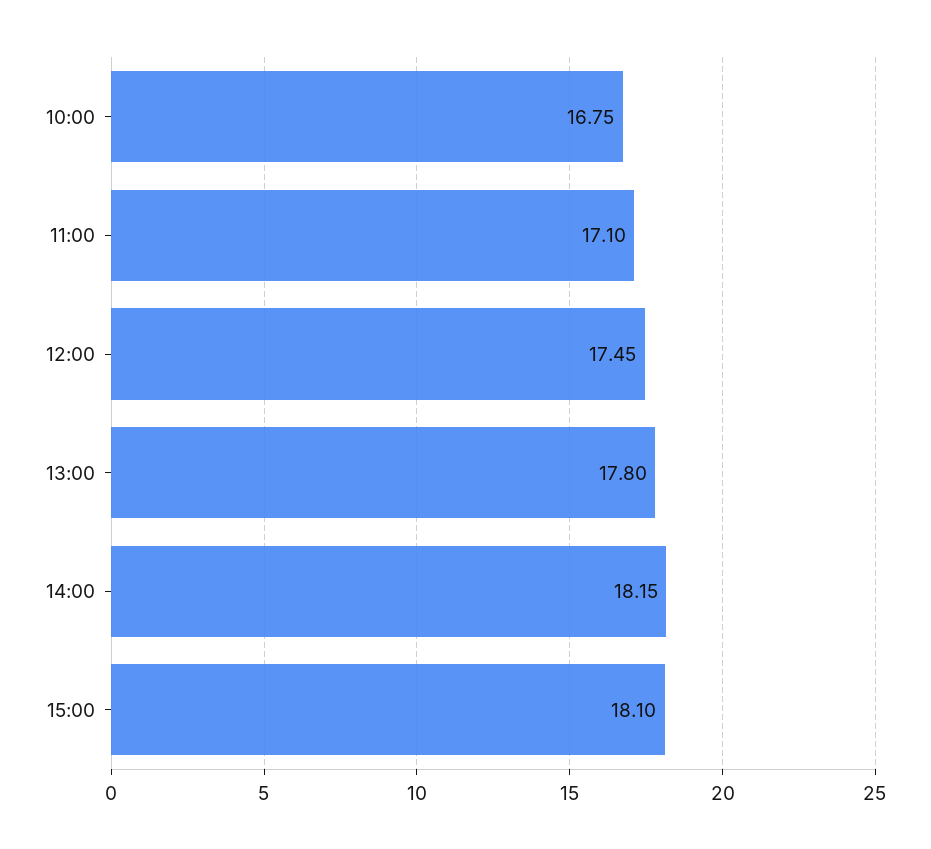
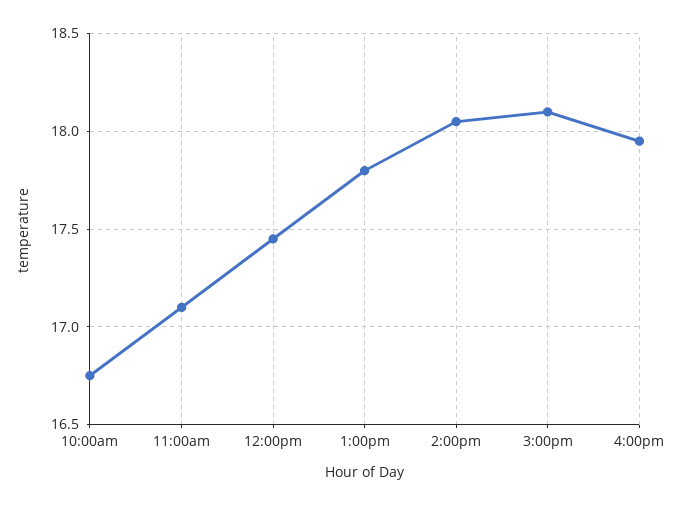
14:00: 18.15 -> 18.05
4:00pm: none -> 17.95

